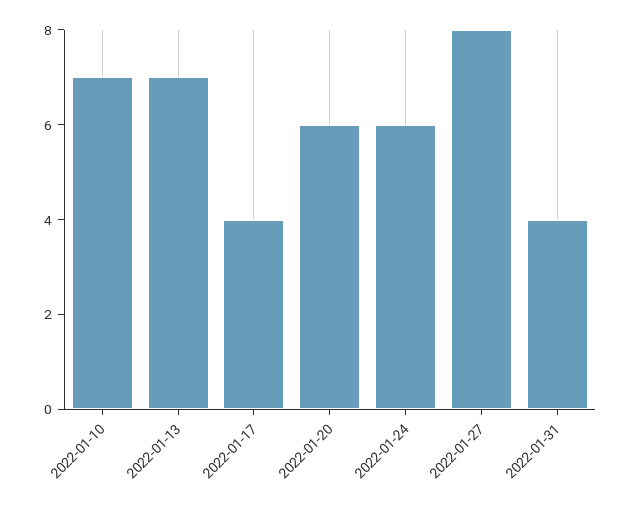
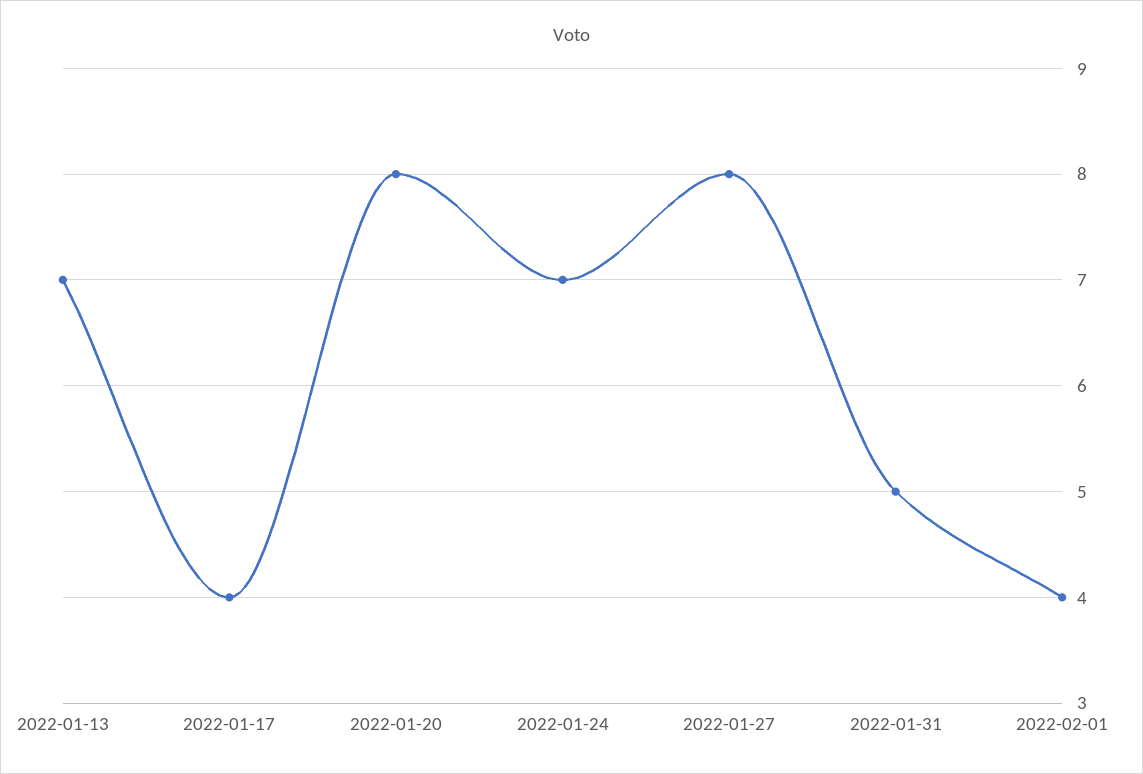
2022-01-10: 7 -> none
2022-01-20: 6 -> 8
2022-01-24: 6 -> 7
2022-01-31: 4 -> 5
2022-02-01: none -> 4

